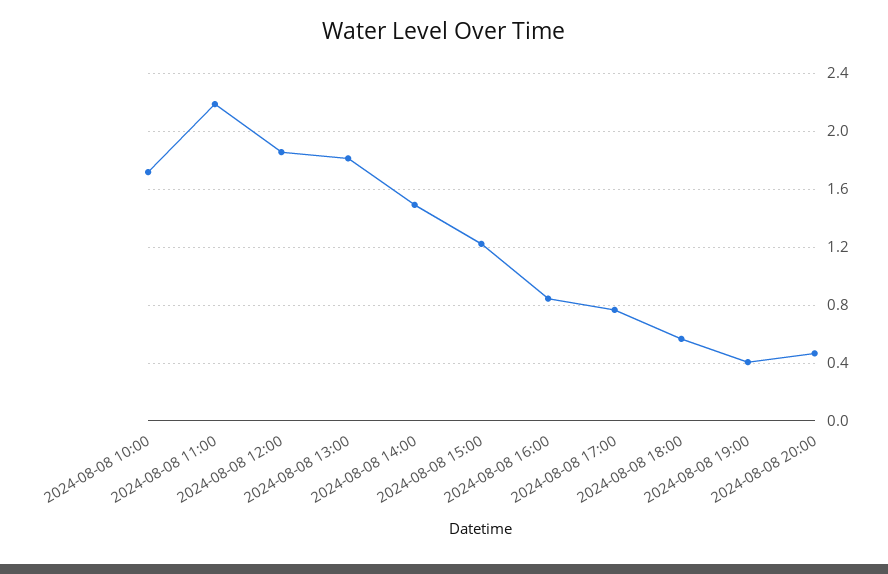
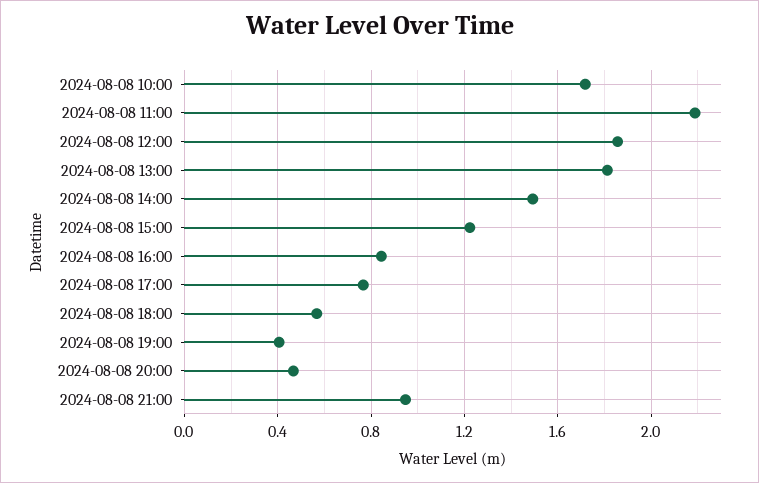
2024-08-08 21:00: none -> 0.95

